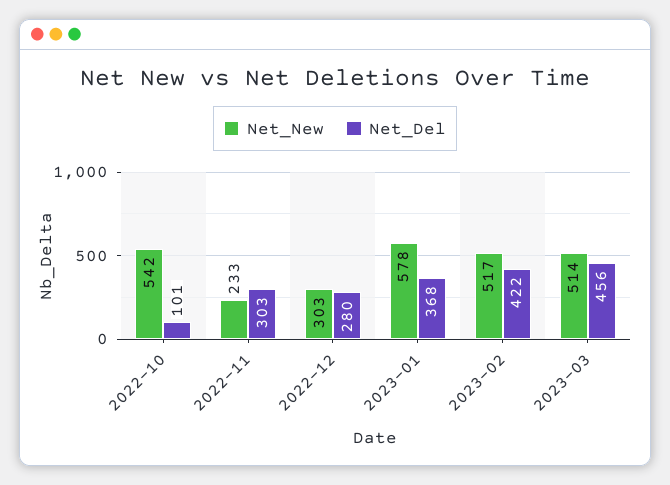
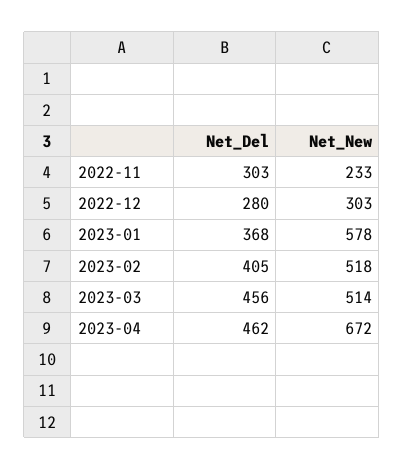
Net_New, 2022-10: 542 -> none
Net_Del, 2022-10: 101 -> none
Net_New, 2023-02: 517 -> 518
Net_Del, 2023-02: 422 -> 405
Net_Del, 2023-04: none -> 462
Net_New, 2023-04: none -> 672

